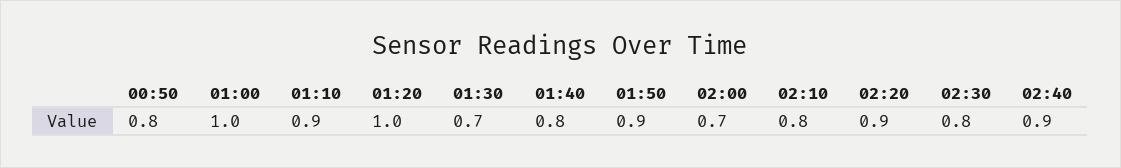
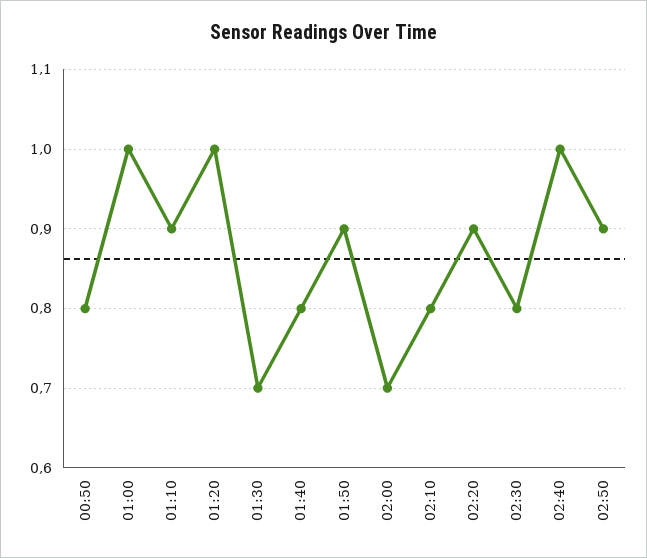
02:40: 0.9 -> 1
02:50: none -> 0.9

